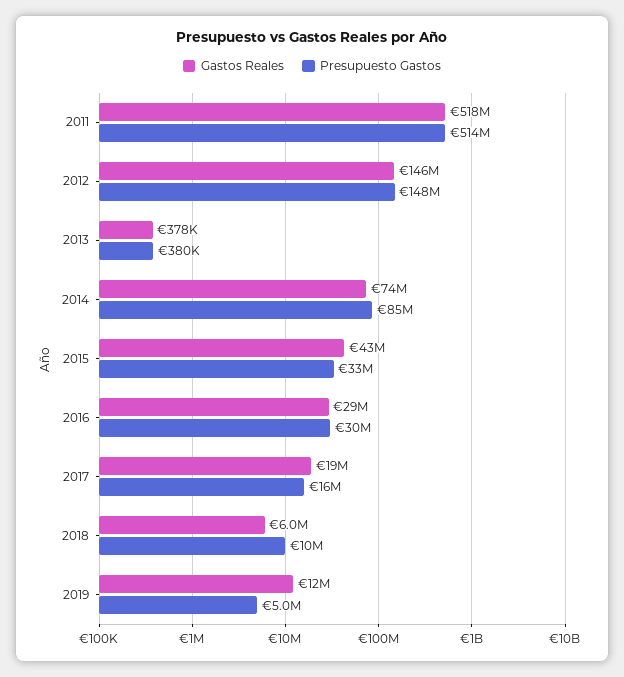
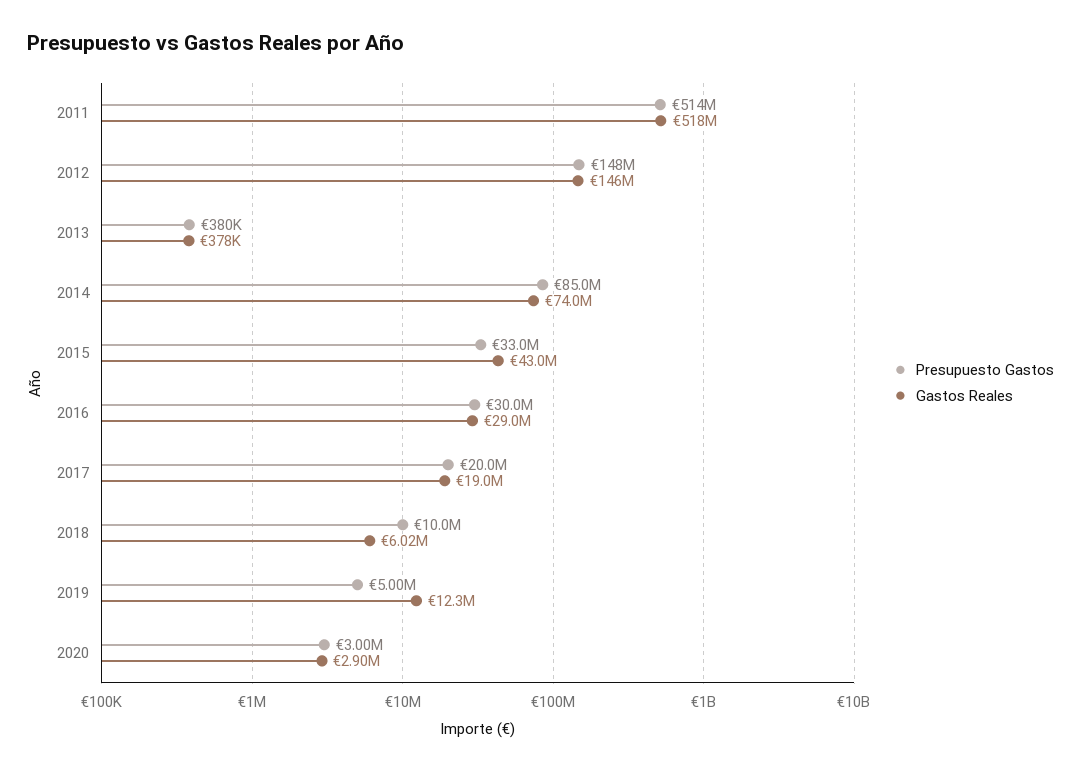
Presupuesto Gastos, 2017: 16000000 -> 20000000
Presupuesto Gastos, 2020: none -> 3000000
Gastos Reales, 2020: none -> 2900000

